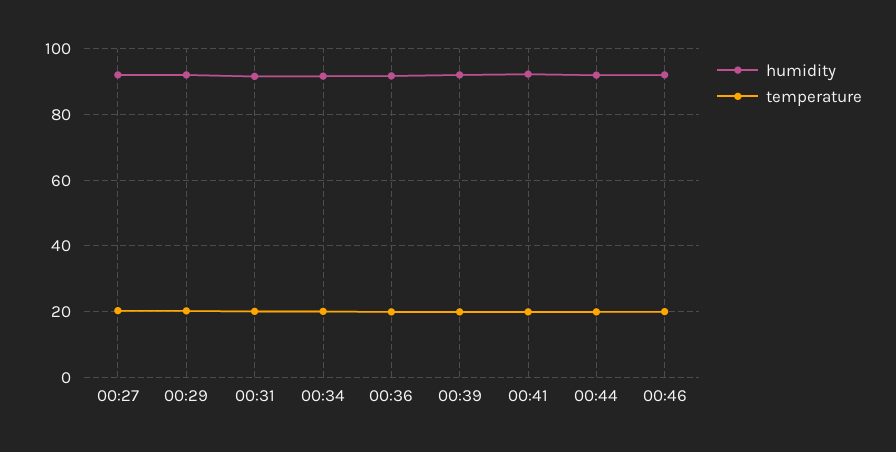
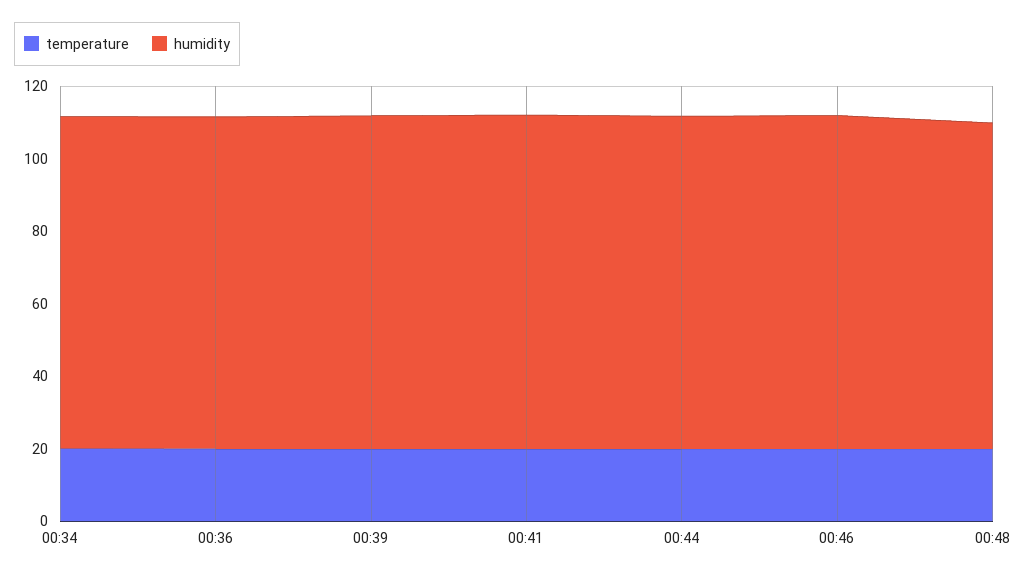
humidity, 00:27: 92 -> none
temperature, 00:27: 20 -> none
humidity, 00:29: 92 -> none
temperature, 00:29: 20 -> none
humidity, 00:31: 92 -> none
temperature, 00:31: 20 -> none
temperature, 00:48: none -> 20
humidity, 00:48: none -> 90

